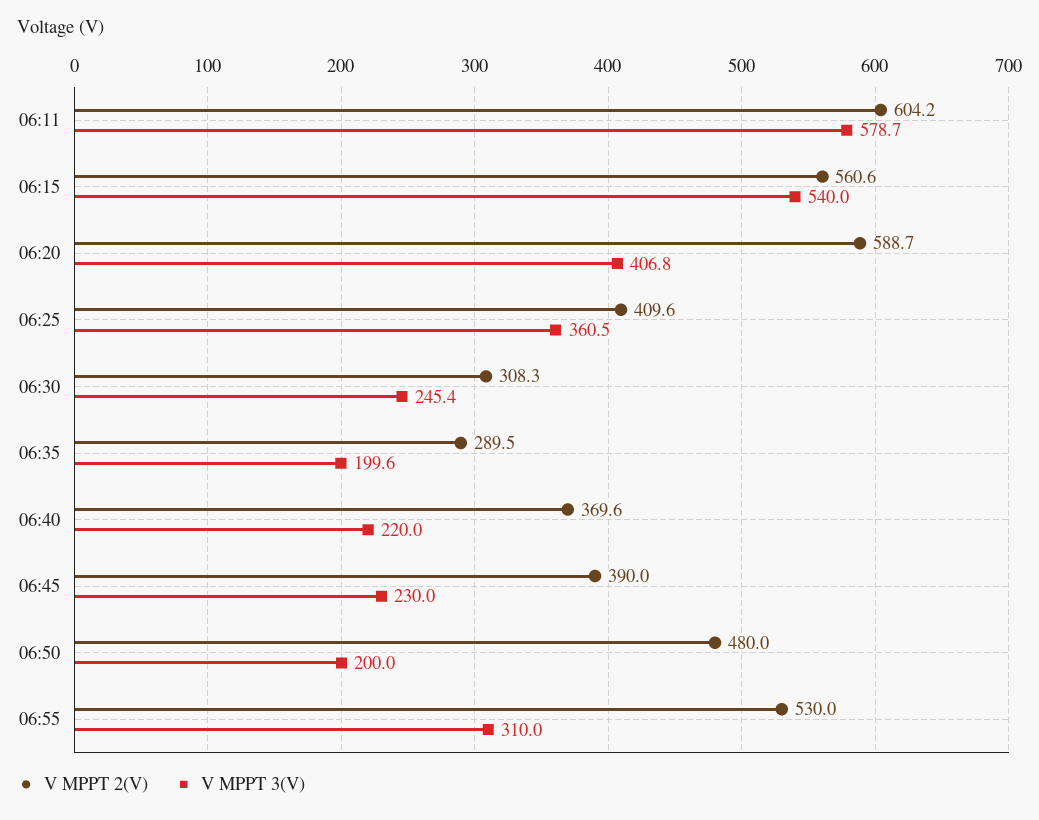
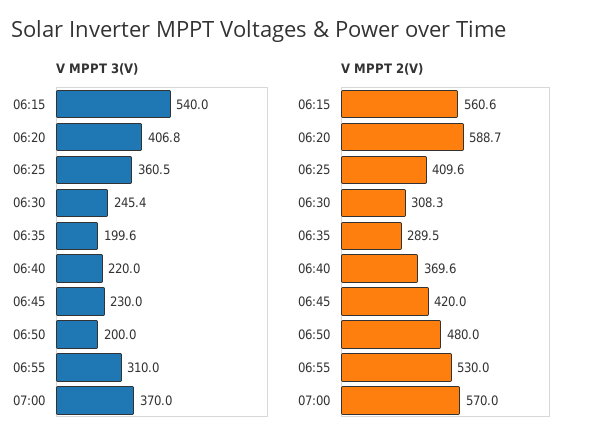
V MPPT 2(V), 06:11: 604.2 -> none
V MPPT 3(V), 06:11: 578.7 -> none
V MPPT 2(V), 06:45: 390 -> 420
V MPPT 3(V), 07:00: none -> 370
V MPPT 2(V), 07:00: none -> 570

